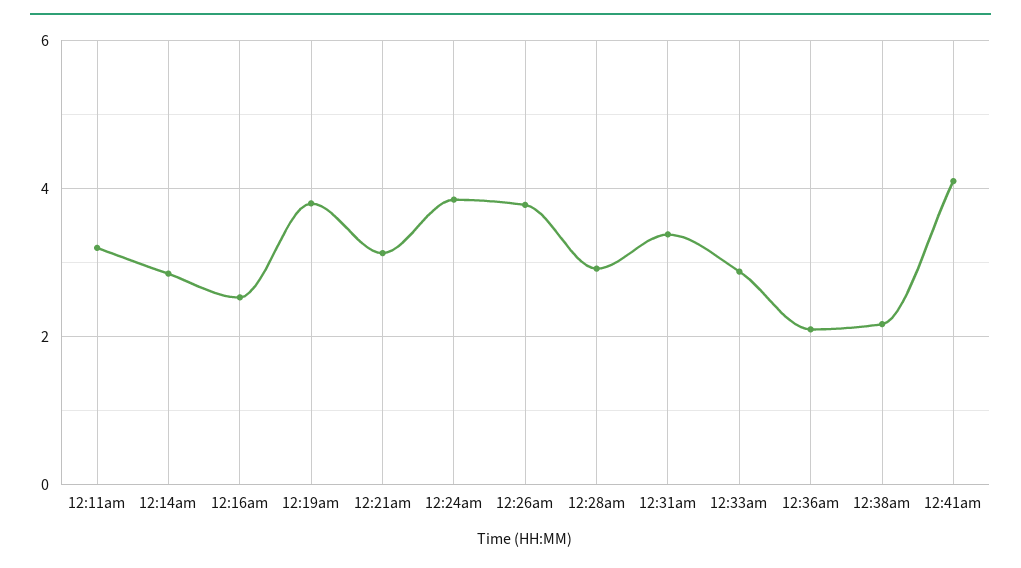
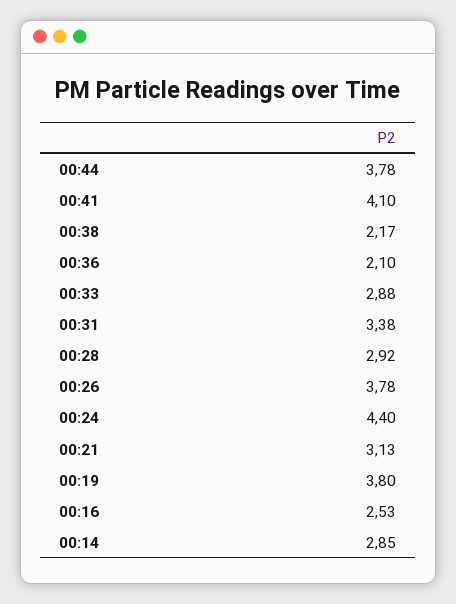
12:11am: 3.2 -> none
12:24am: 3.8 -> 4.4
00:44: none -> 3.78

